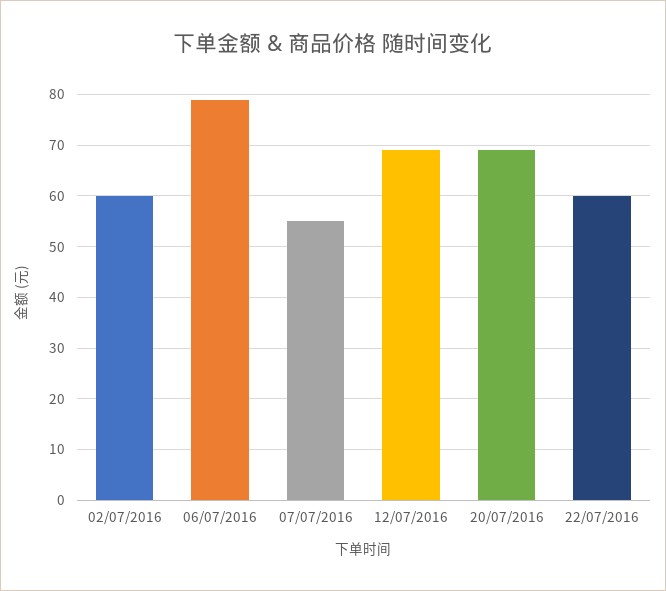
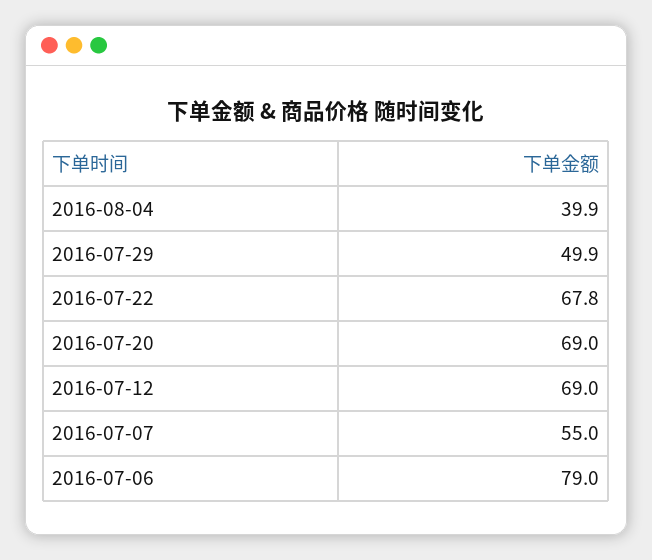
02/07/2016: 60 -> none
22/07/2016: 60 -> 67.8
2016-08-04: none -> 39.9
2016-07-29: none -> 49.9

